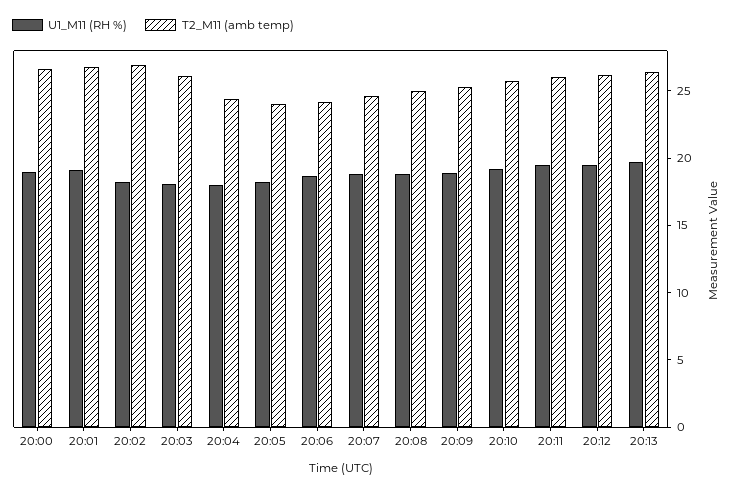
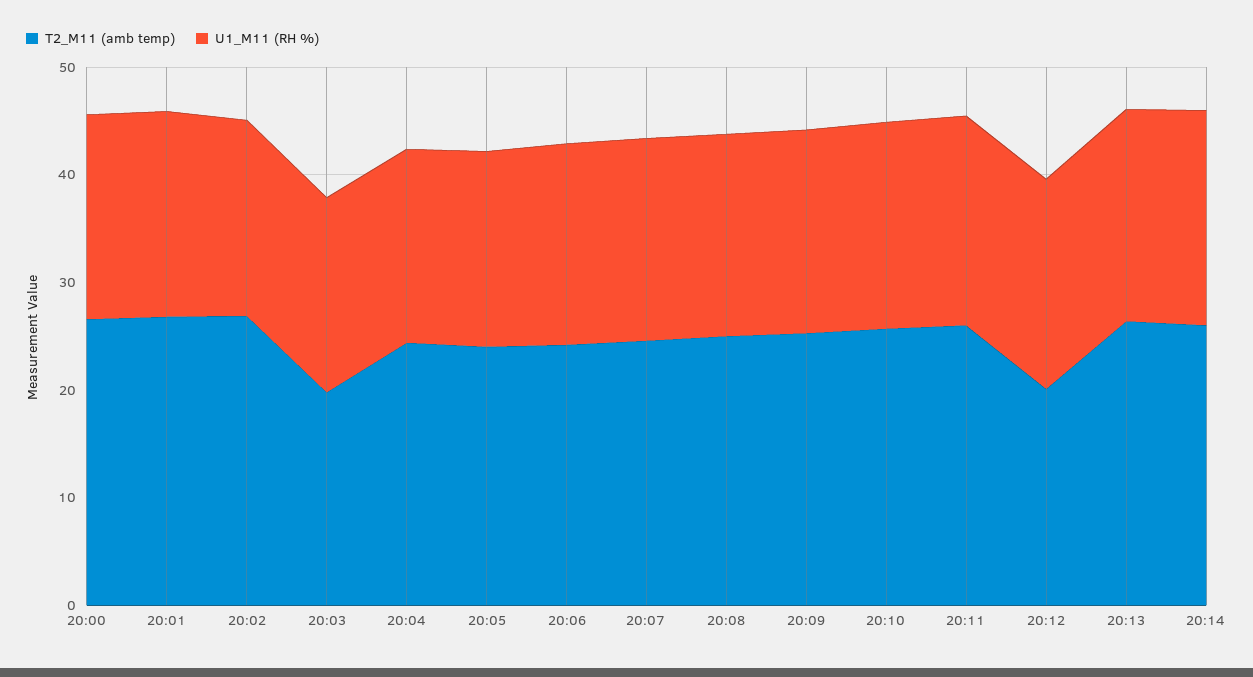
T2_M11 (amb temp), 20:03: 26 -> 20
T2_M11 (amb temp), 20:12: 26 -> 20
T2_M11 (amb temp), 20:14: none -> 26
U1_M11 (RH %), 20:14: none -> 20

